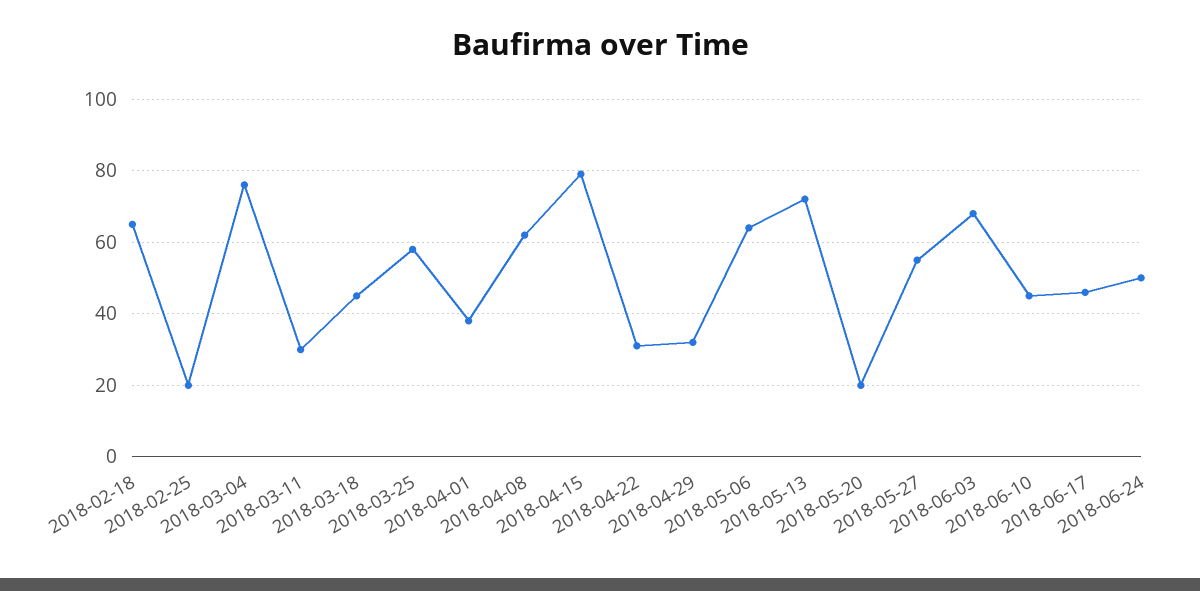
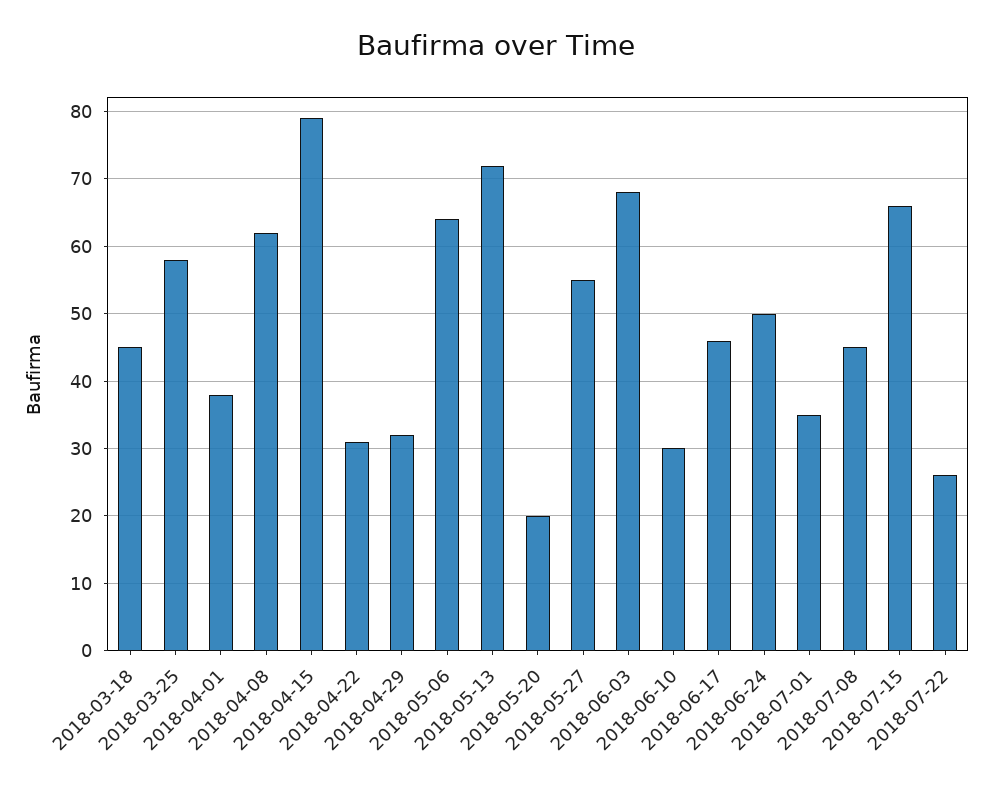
2018-02-18: 65 -> none
2018-02-25: 20 -> none
2018-03-04: 75 -> none
2018-03-11: 30 -> none
2018-06-10: 45 -> 30
2018-07-01: none -> 35
2018-07-08: none -> 45
2018-07-15: none -> 66
2018-07-22: none -> 26

